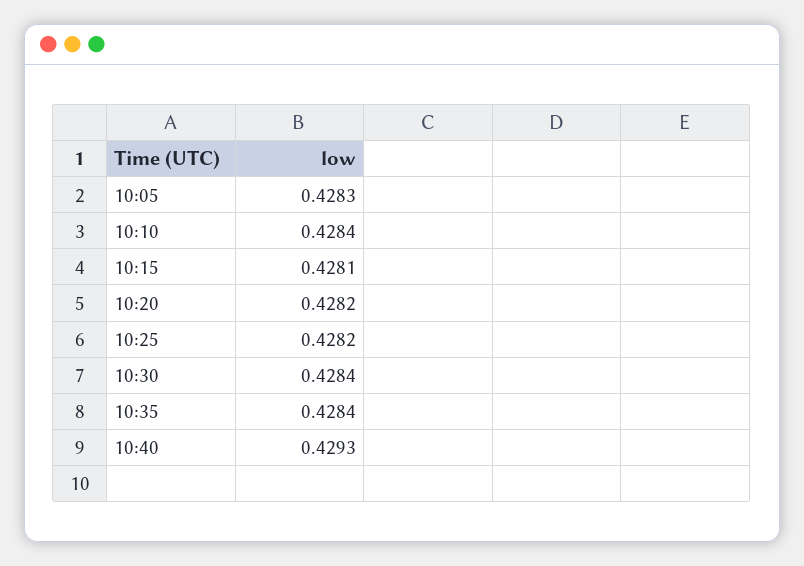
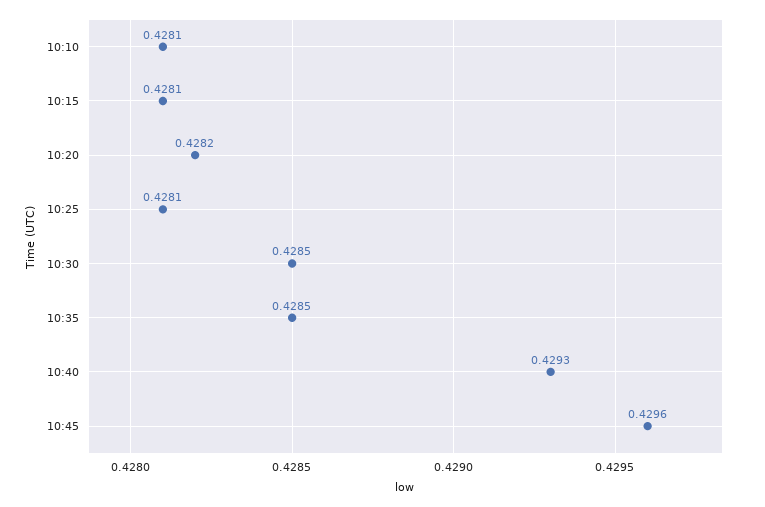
10:05: 0.4283 -> none
10:10: 0.4284 -> 0.4281
10:25: 0.4282 -> 0.4281
10:30: 0.4284 -> 0.4285
10:35: 0.4284 -> 0.4285
10:45: none -> 0.4296

